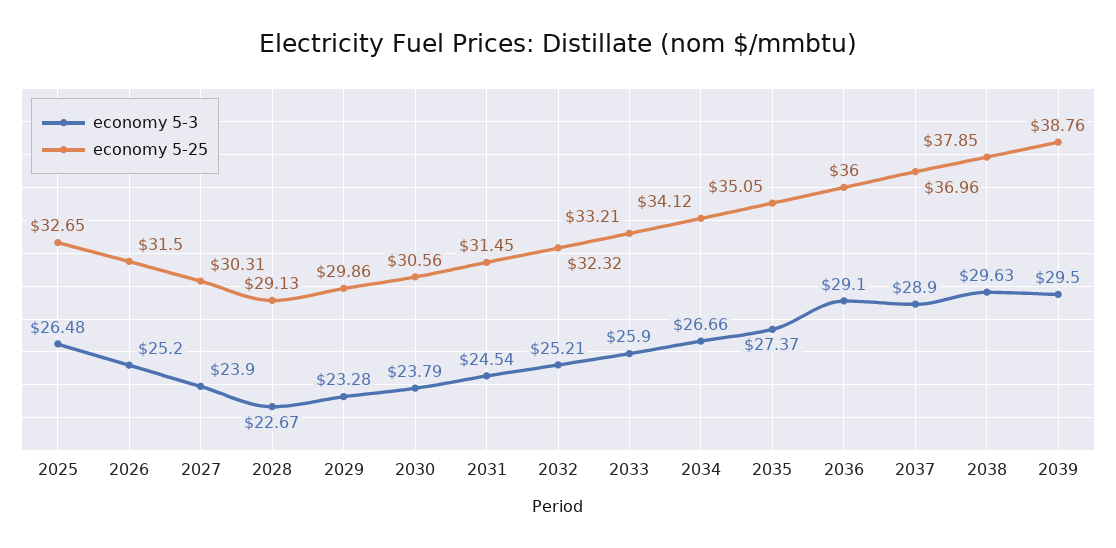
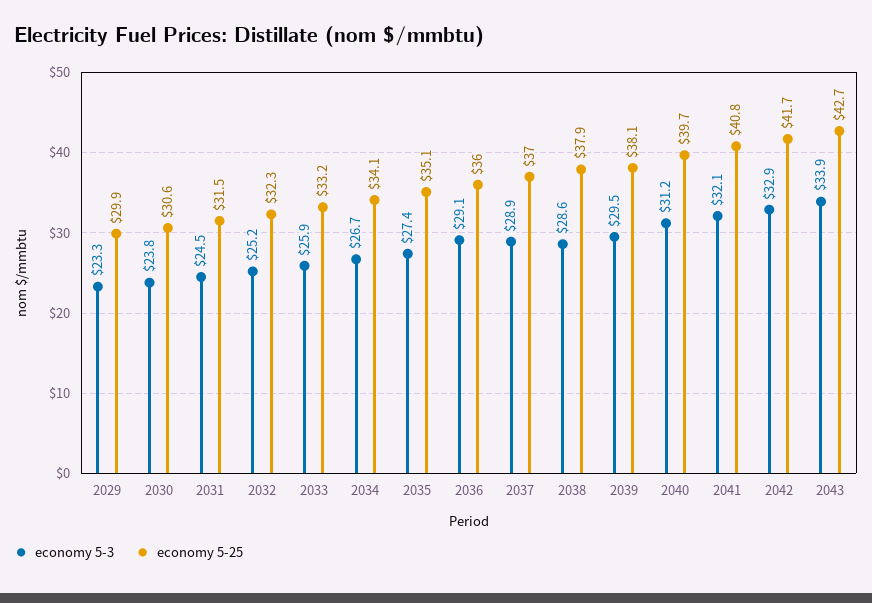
economy 5-3, 2025: 26.48 -> none
economy 5-25, 2025: 32.65 -> none
economy 5-3, 2026: 25.2 -> none
economy 5-25, 2026: 31.5 -> none
economy 5-3, 2027: 23.9 -> none
economy 5-25, 2027: 30.31 -> none
economy 5-3, 2028: 22.67 -> none
economy 5-25, 2028: 29.13 -> none
economy 5-3, 2038: 29.63 -> 28.6
economy 5-25, 2039: 38.76 -> 38.1
economy 5-3, 2040: none -> 31.2
economy 5-25, 2040: none -> 39.7
economy 5-3, 2041: none -> 32.1
economy 5-25, 2041: none -> 40.8
economy 5-3, 2042: none -> 32.9
economy 5-25, 2042: none -> 41.7
economy 5-3, 2043: none -> 33.9
economy 5-25, 2043: none -> 42.7

